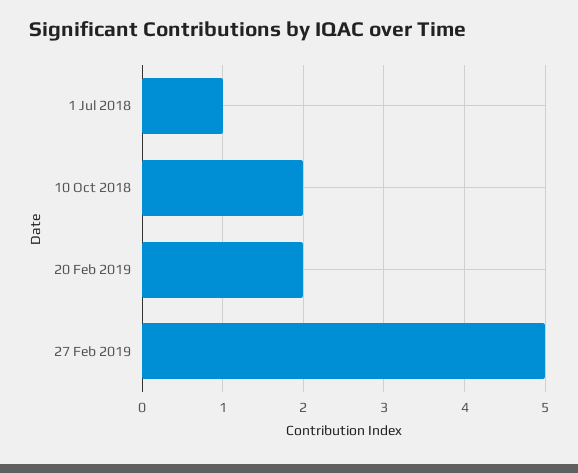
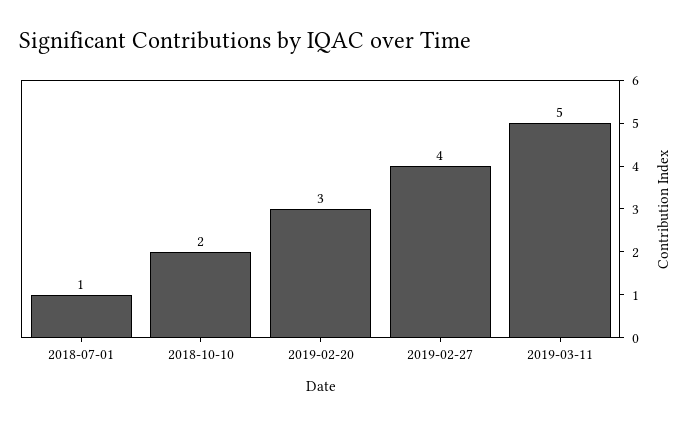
20 Feb 2019: 2 -> 3
27 Feb 2019: 5 -> 4
2019-03-11: none -> 5

